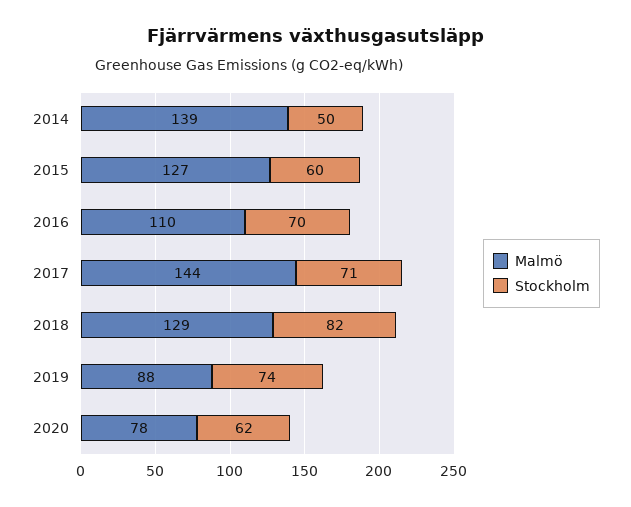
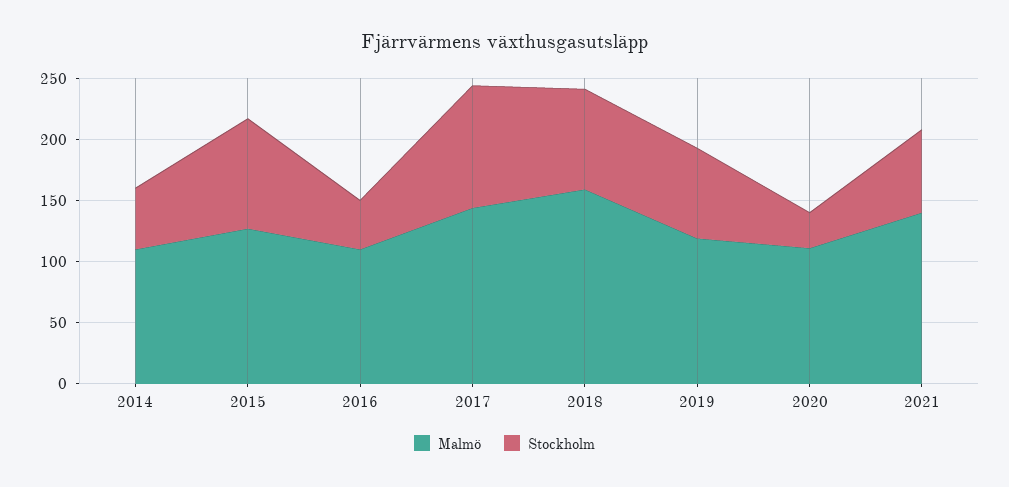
Malmö, 2014: 139 -> 110
Stockholm, 2015: 60 -> 90
Stockholm, 2016: 70 -> 40
Stockholm, 2017: 71 -> 100
Malmö, 2018: 129 -> 160
Malmö, 2019: 88 -> 120
Malmö, 2020: 78 -> 110
Stockholm, 2020: 62 -> 30
Malmö, 2021: none -> 140
Stockholm, 2021: none -> 70

